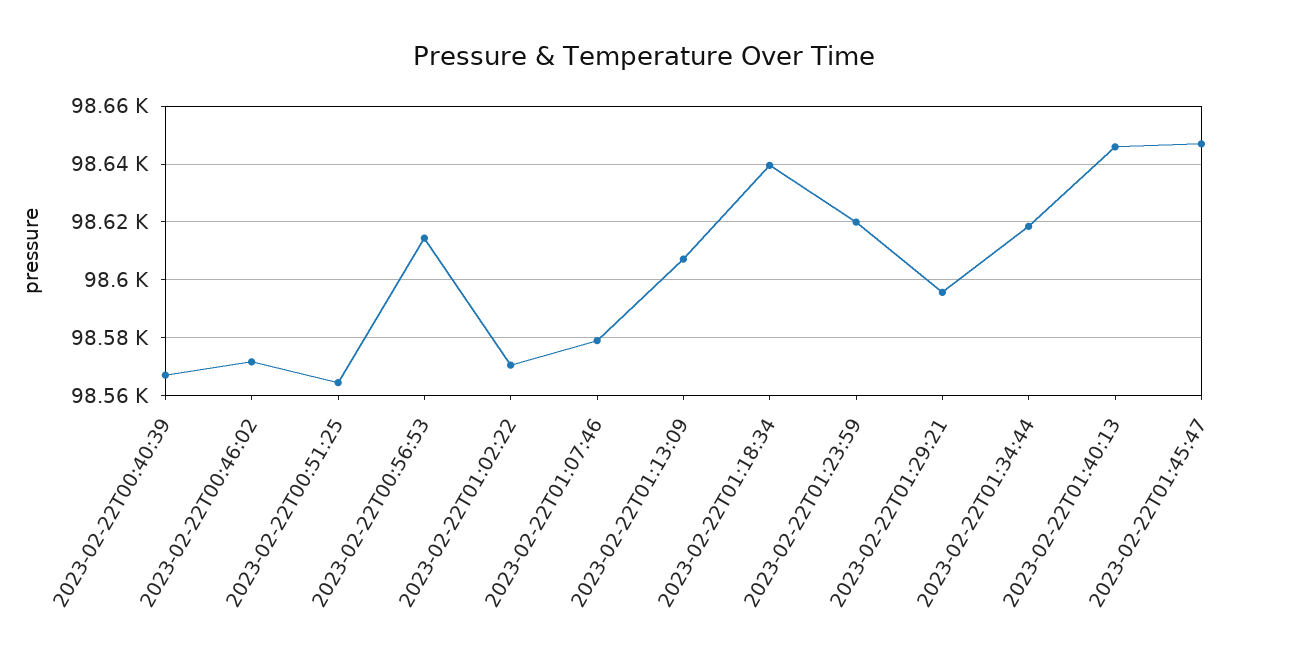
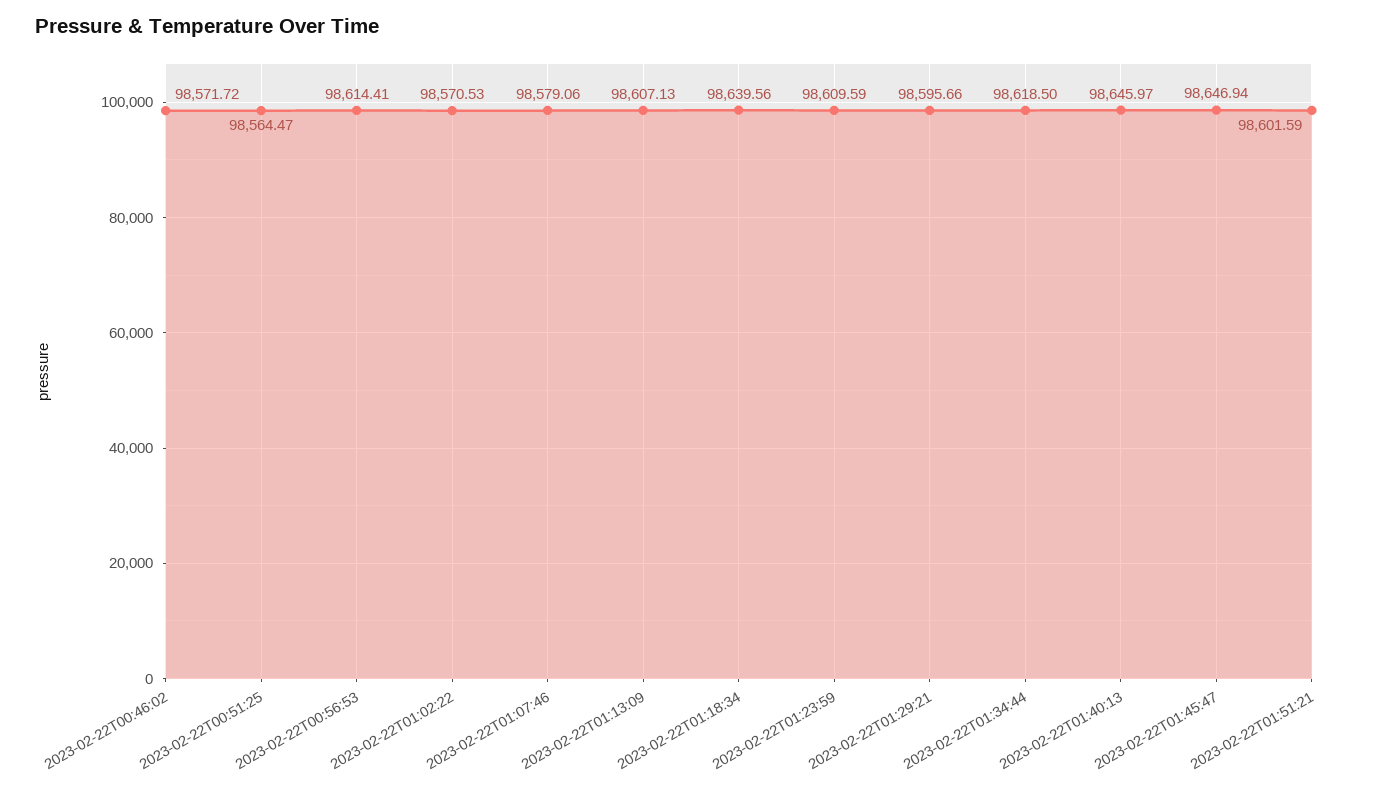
2023-02-22T00:40:39: 98567.5 -> none
2023-02-22T01:23:59: 98620 -> 98609.59
2023-02-22T01:51:21: none -> 98601.59

